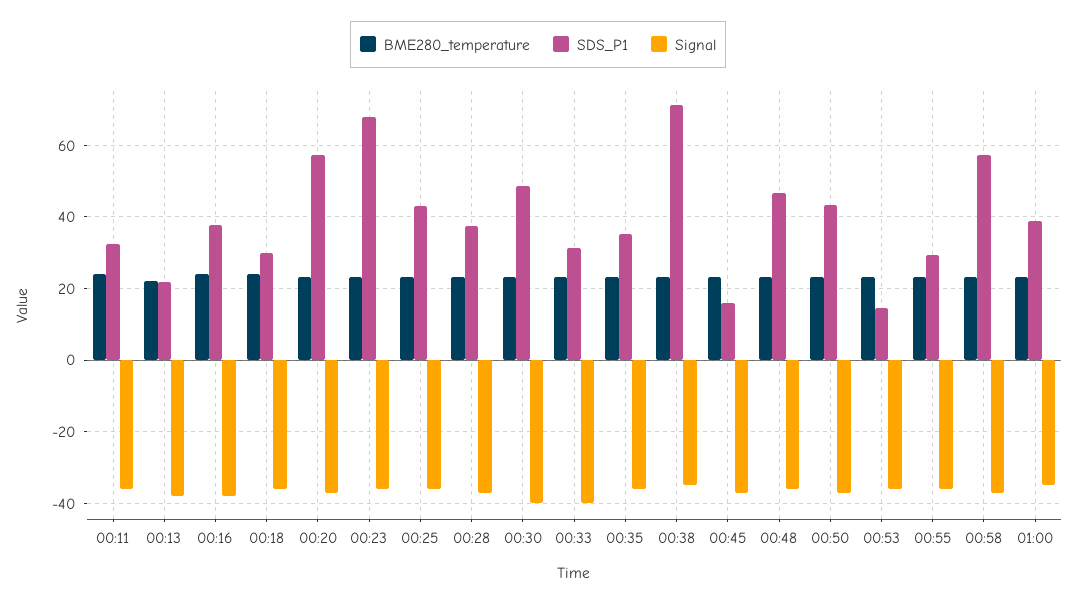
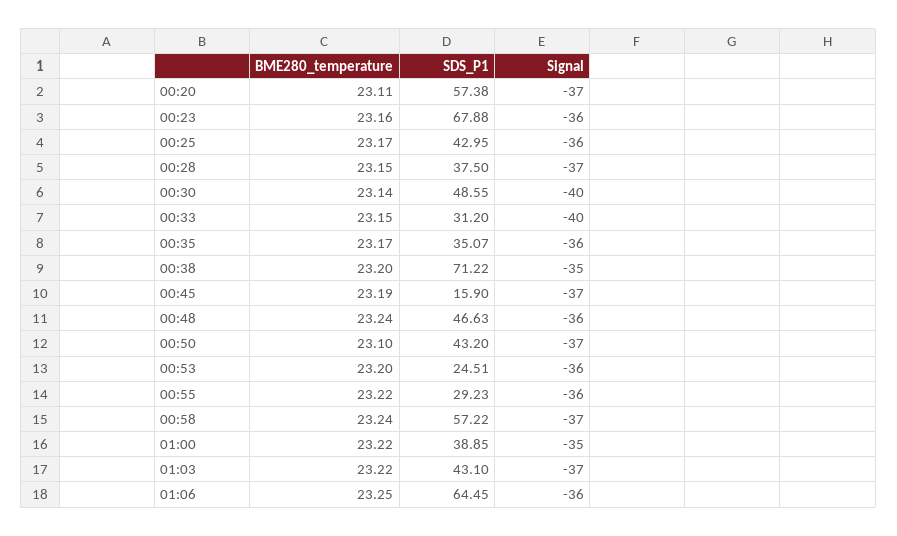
BME280_temperature, 00:11: 24 -> none
SDS_P1, 00:11: 32 -> none
Signal, 00:11: -36 -> none
BME280_temperature, 00:13: 22 -> none
SDS_P1, 00:13: 22 -> none
Signal, 00:13: -38 -> none
BME280_temperature, 00:16: 24 -> none
SDS_P1, 00:16: 38 -> none
Signal, 00:16: -38 -> none
BME280_temperature, 00:18: 24 -> none
SDS_P1, 00:18: 30 -> none
Signal, 00:18: -36 -> none
SDS_P1, 00:53: 14 -> 24.51
BME280_temperature, 01:03: none -> 23.22
SDS_P1, 01:03: none -> 43.1
Signal, 01:03: none -> -37
BME280_temperature, 01:06: none -> 23.25
SDS_P1, 01:06: none -> 64.45
Signal, 01:06: none -> -36

